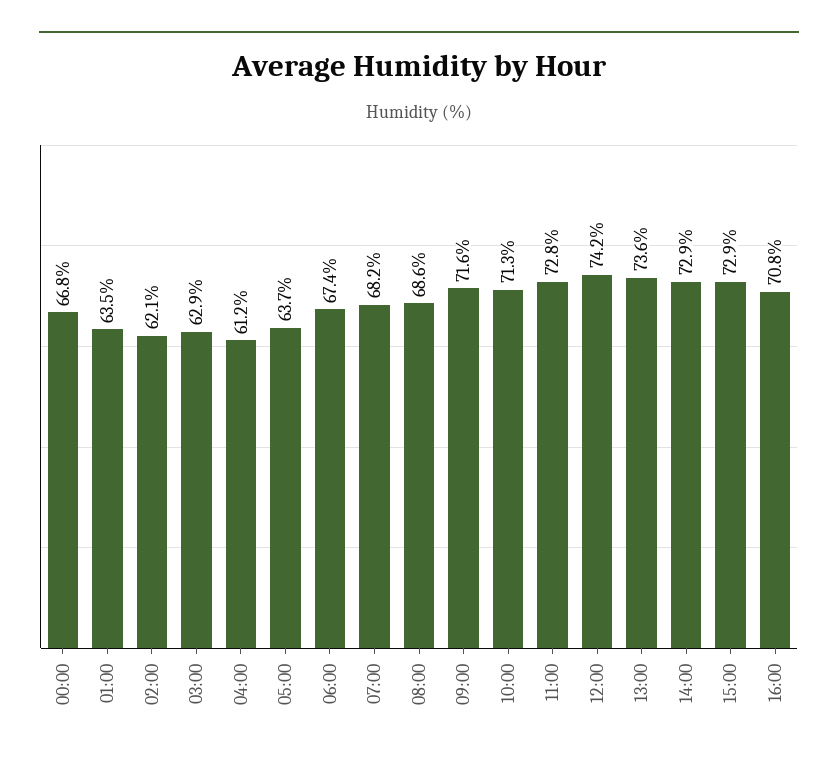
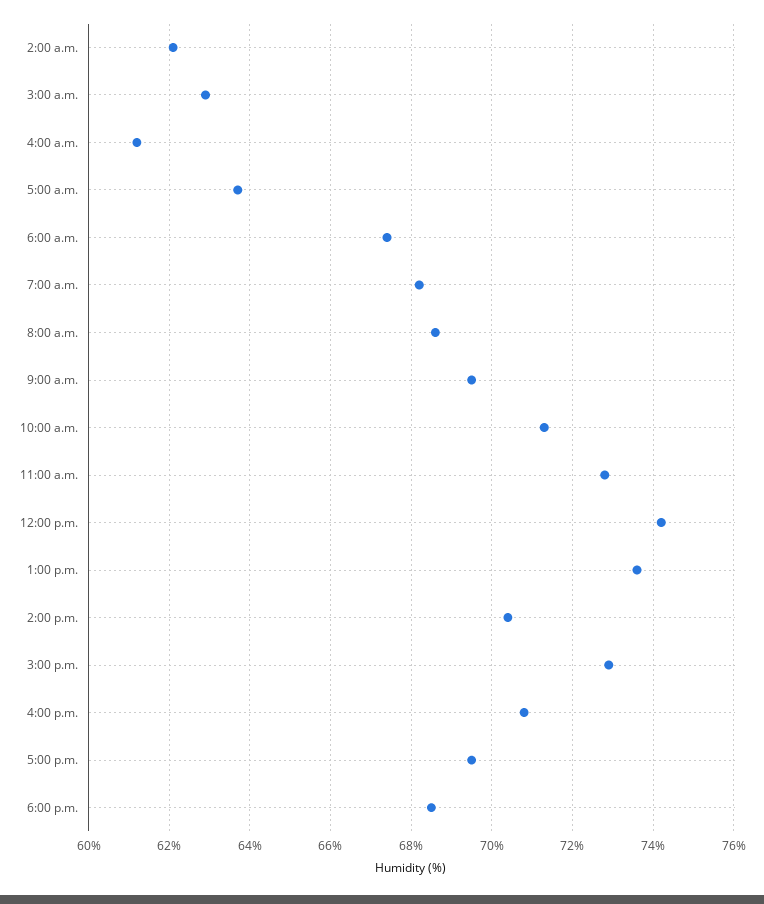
00:00: 66.8 -> none
01:00: 63.5 -> none
09:00: 71.6 -> 69.5
14:00: 72.9 -> 70.5
5:00 p.m.: none -> 69.5
6:00 p.m.: none -> 68.5

